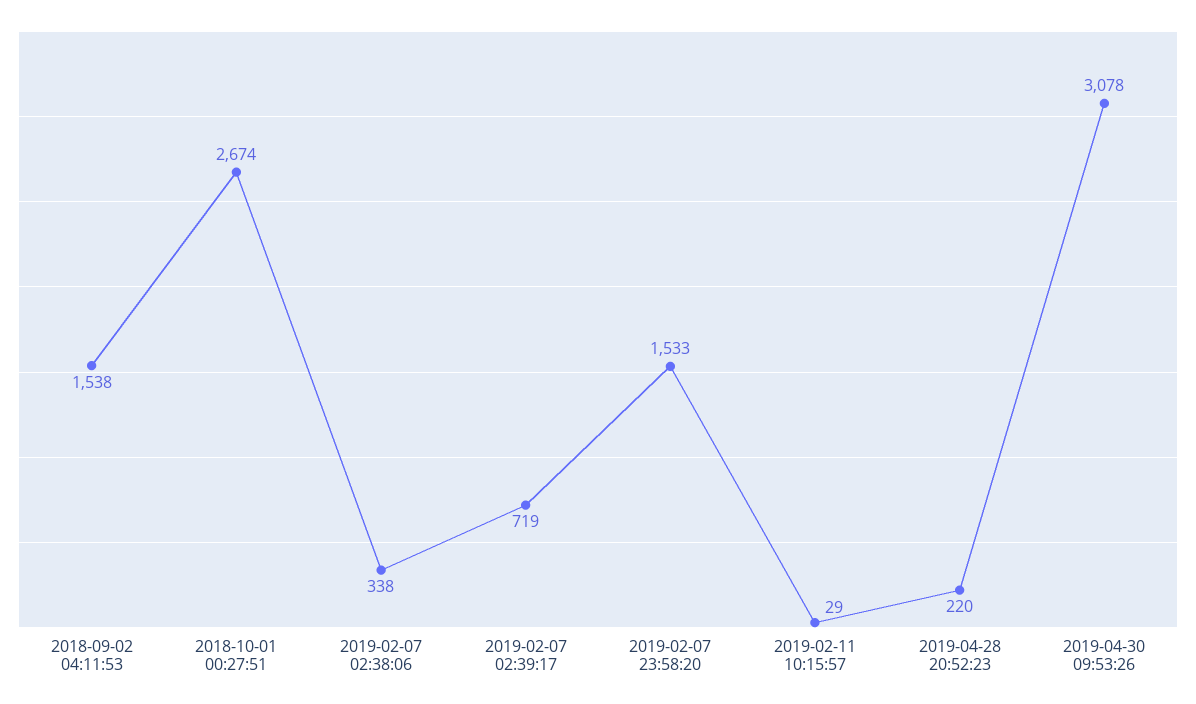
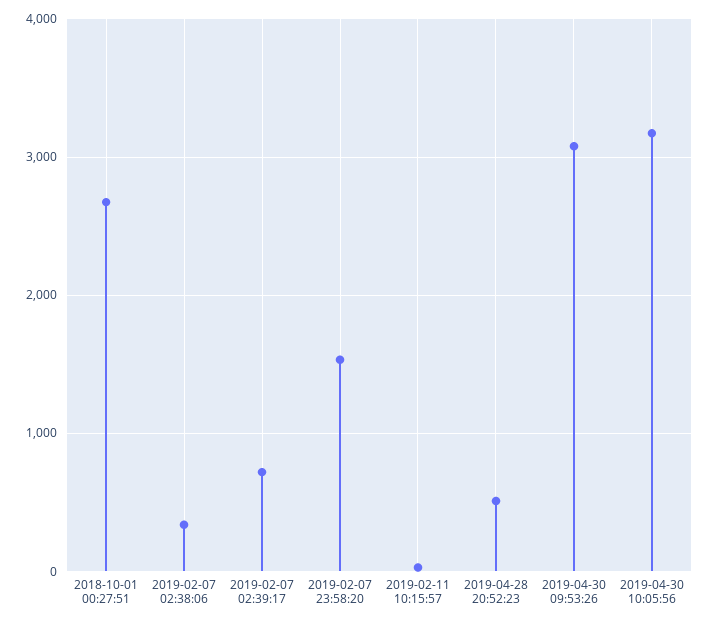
2018-09-02 04:11:53: 1538 -> none
2019-04-28 20:52:23: 220 -> 500
2019-04-30 10:05:56: none -> 3200

